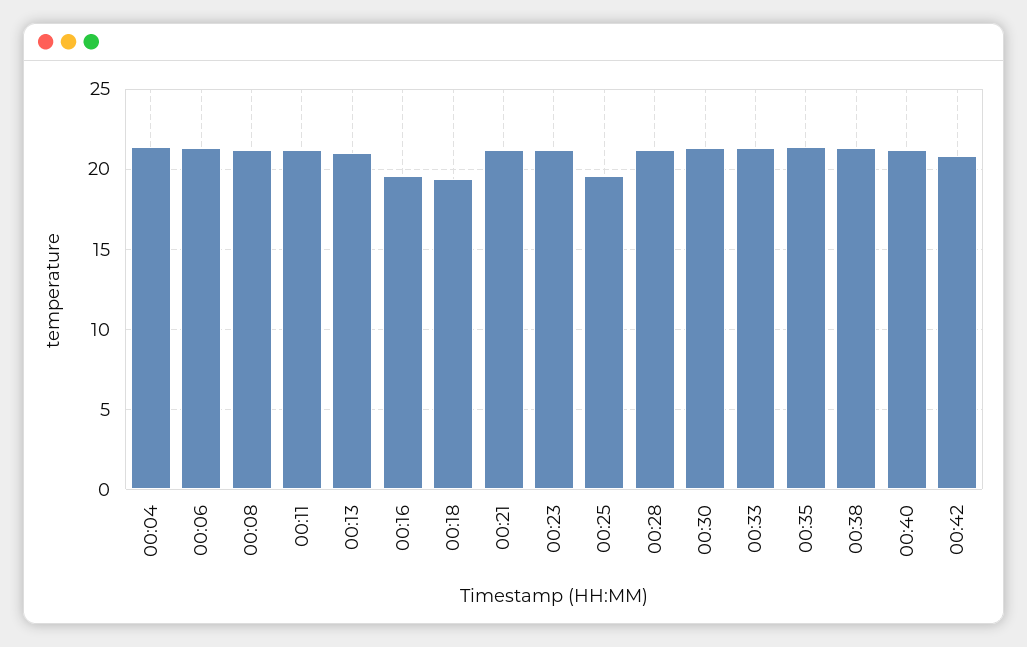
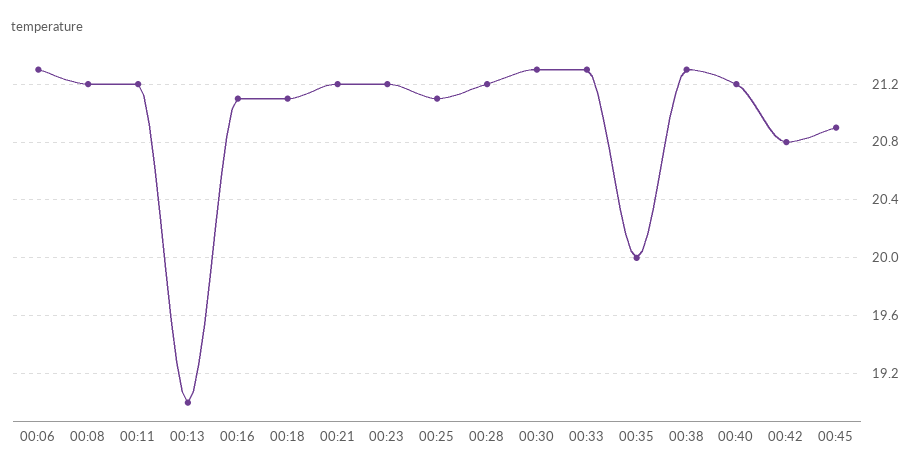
00:04: 21.5 -> none
00:13: 21 -> 19
00:16: 19.5 -> 21.1
00:18: 19.5 -> 21.1
00:25: 19.5 -> 21.1
00:35: 21.5 -> 20
00:45: none -> 20.9

